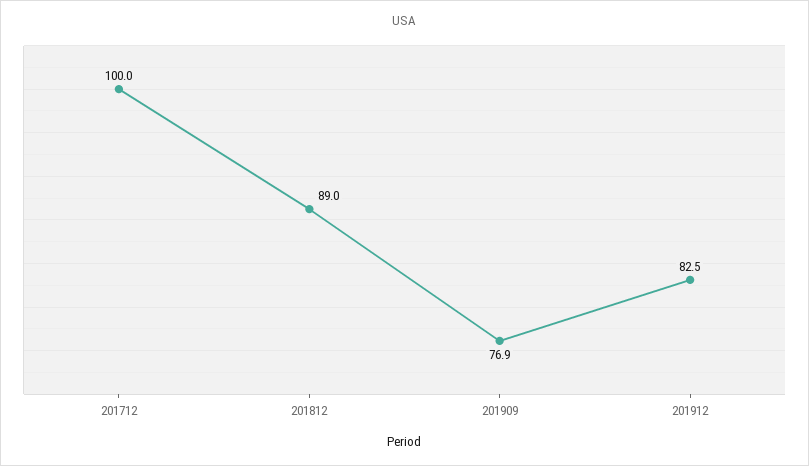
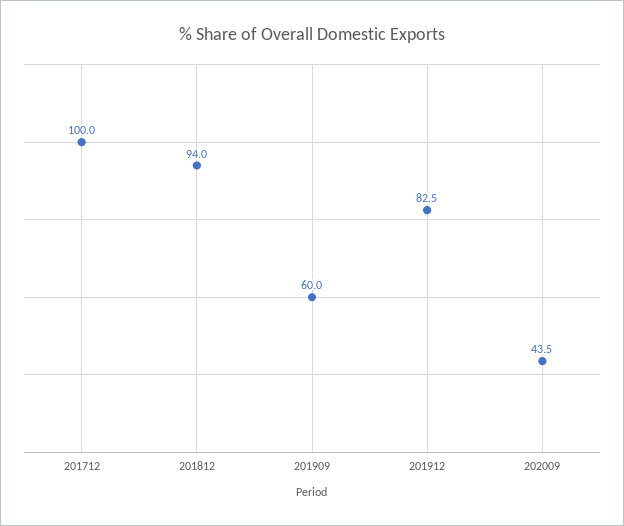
201812: 89 -> 94
201909: 76.9 -> 60
202009: none -> 43.5

